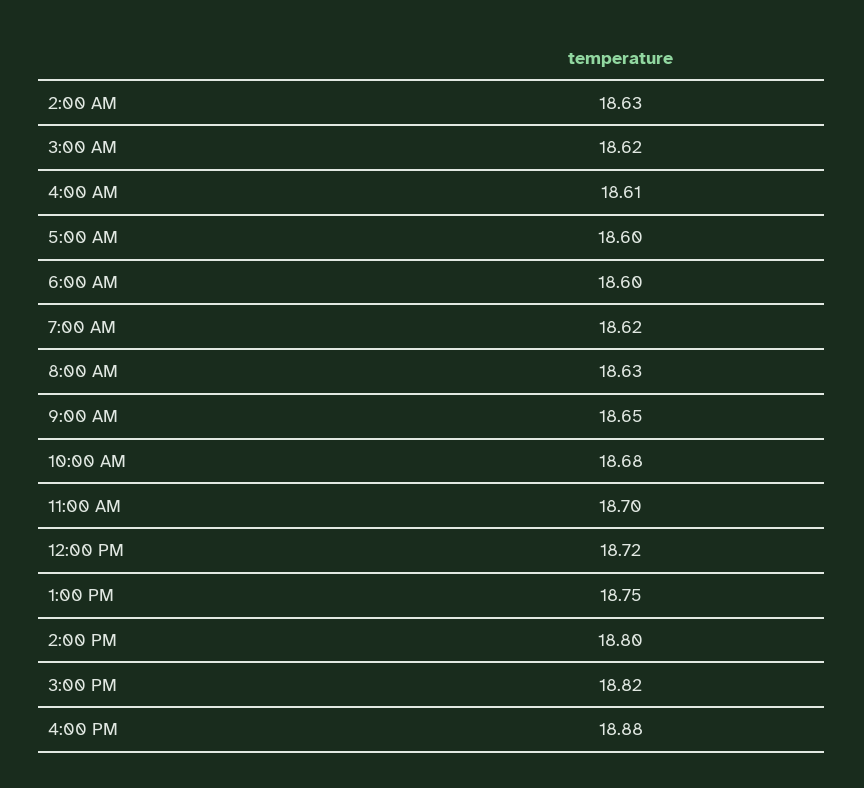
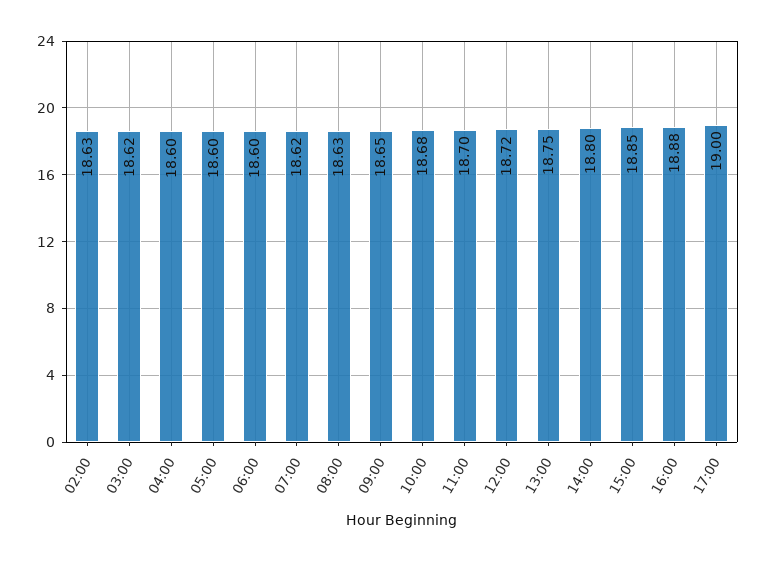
4:00 AM: 18.61 -> 18.6
3:00 PM: 18.82 -> 18.85
17:00: none -> 19

